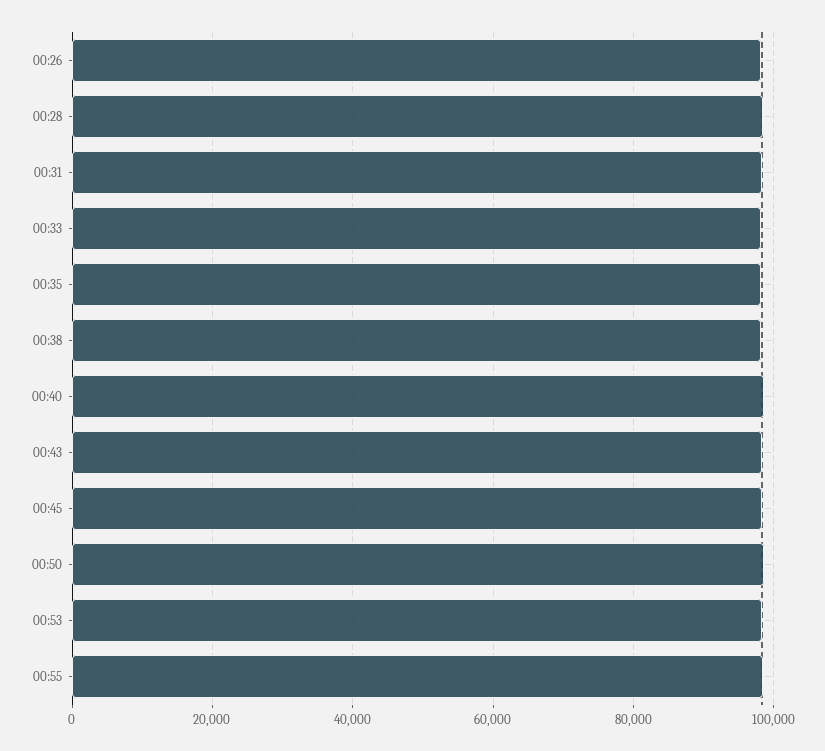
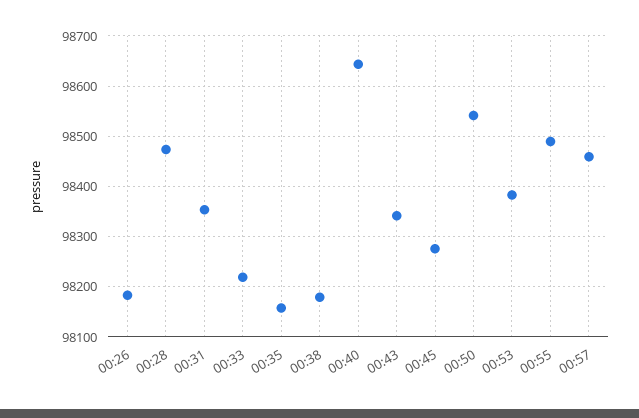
00:57: none -> 98460

